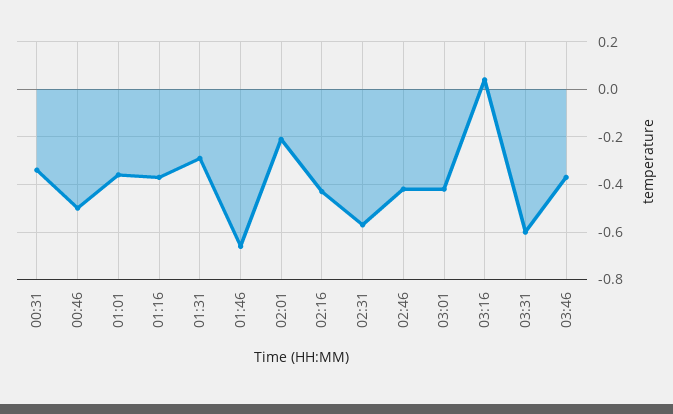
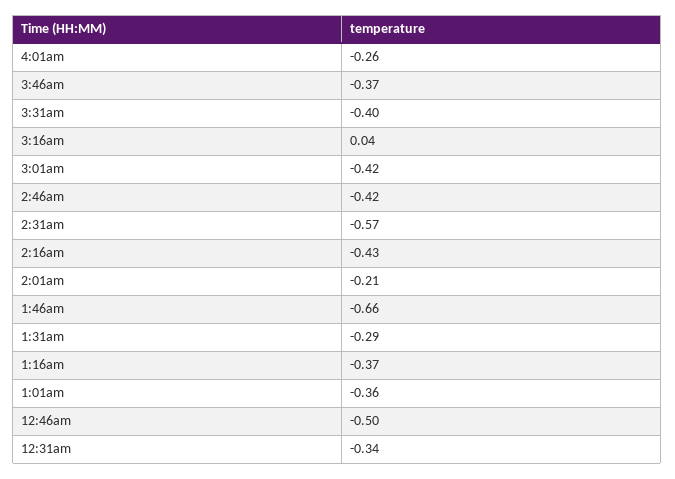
03:31: -0.6 -> -0.4
4:01am: none -> -0.26

